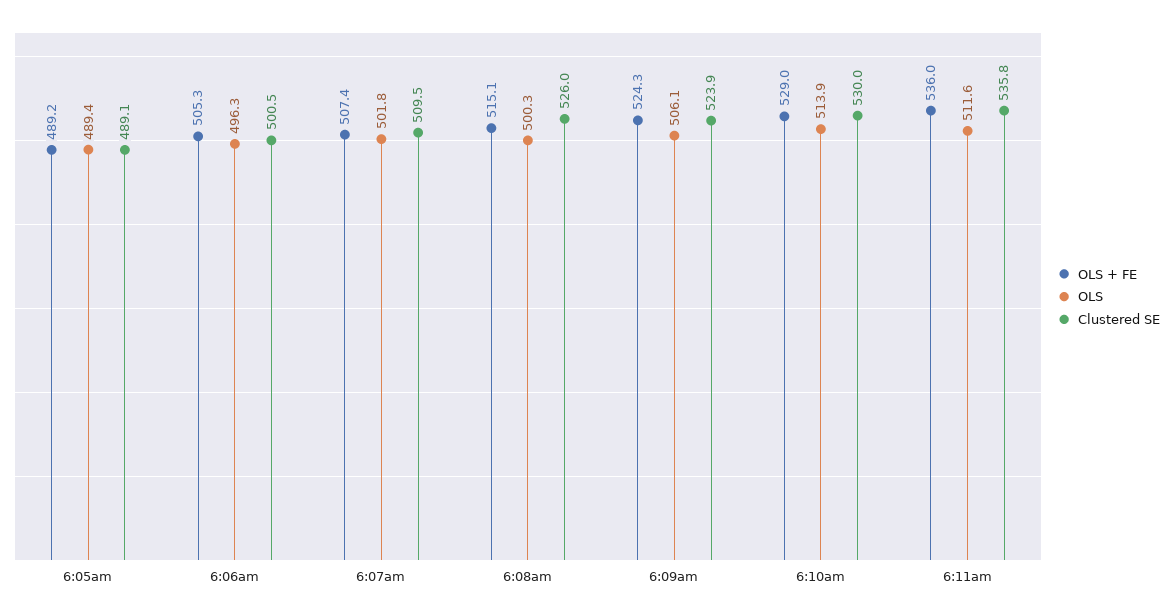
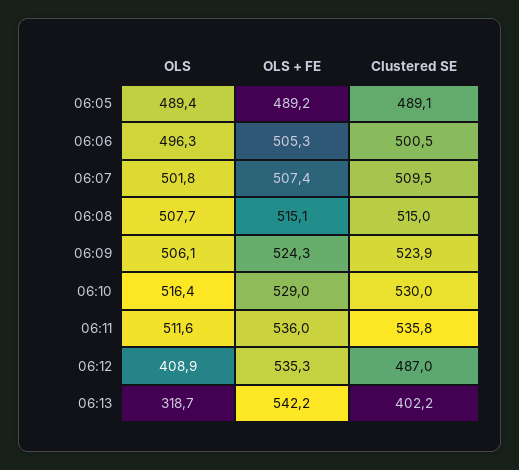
OLS, 6:08am: 500.3 -> 507.7
Clustered SE, 6:08am: 526 -> 515
OLS, 6:10am: 513.9 -> 516.4
OLS, 06:12: none -> 408.9
OLS + FE, 06:12: none -> 535.3
Clustered SE, 06:12: none -> 487
OLS, 06:13: none -> 318.7
OLS + FE, 06:13: none -> 542.2
Clustered SE, 06:13: none -> 402.2

